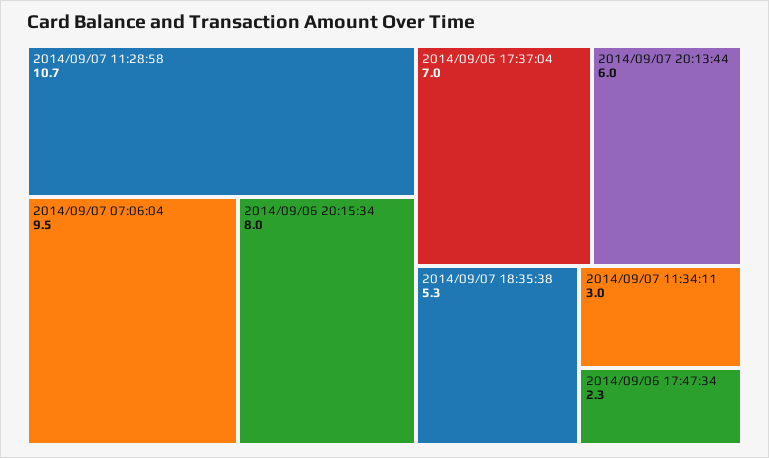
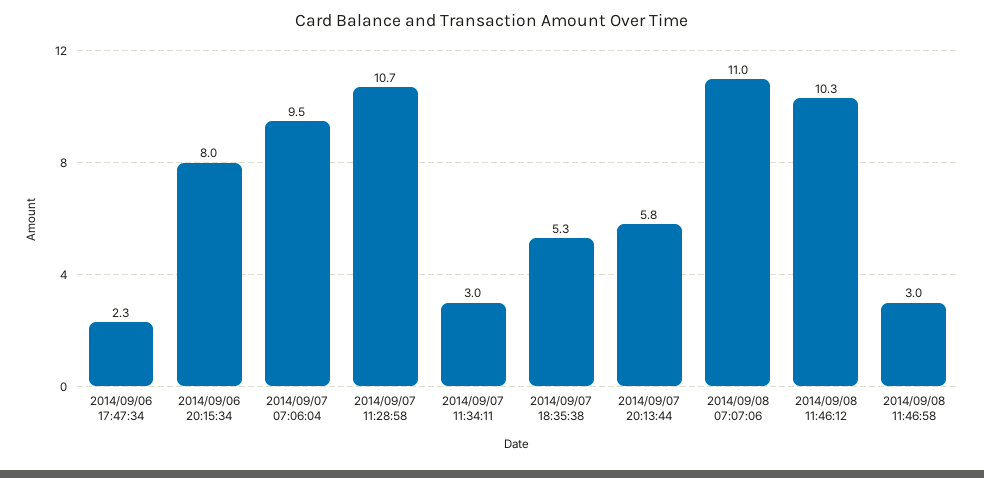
2014/09/06 17:37:04: 7 -> none
2014/09/07 20:13:44: 6 -> 5.8
2014/09/08 07:07:06: none -> 11
2014/09/08 11:46:12: none -> 10.3
2014/09/08 11:46:58: none -> 3

